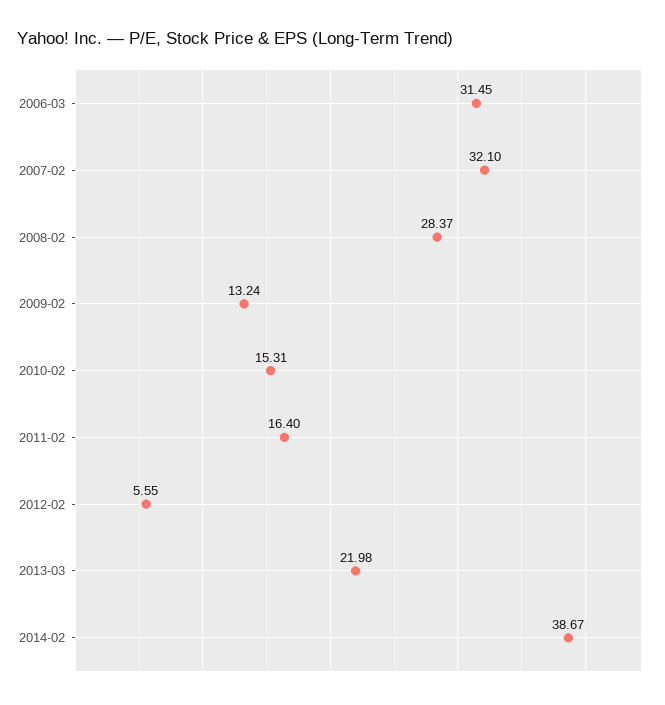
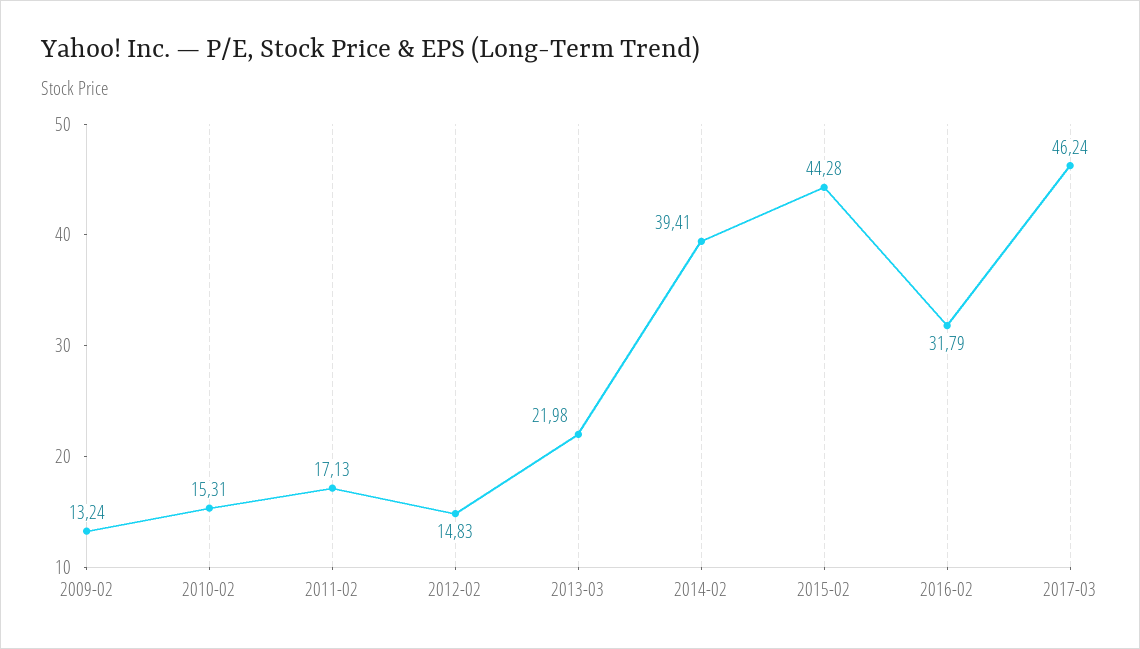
2006-03: 31.45 -> none
2007-02: 32.1 -> none
2008-02: 28.37 -> none
2011-02: 16.4 -> 17.13
2012-02: 5.55 -> 14.83
2014-02: 38.67 -> 39.41
2015-02: none -> 44.28
2016-02: none -> 31.79
2017-03: none -> 46.24

